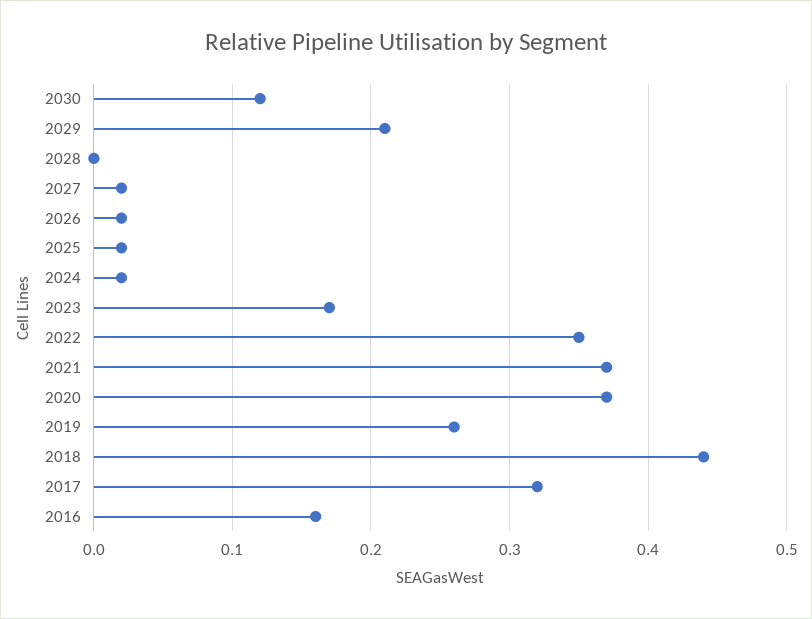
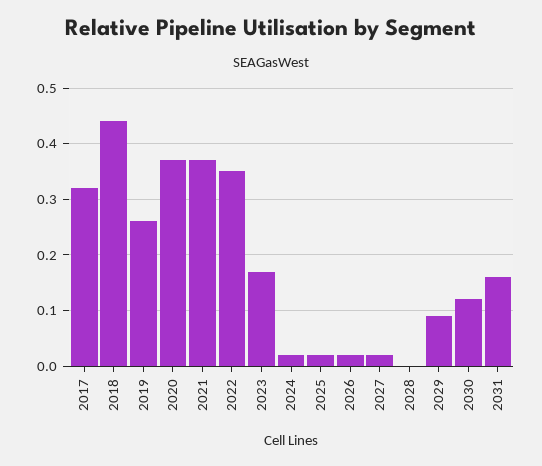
2029: 0.21 -> 0.1
2016: 0.16 -> none
2031: none -> 0.15

